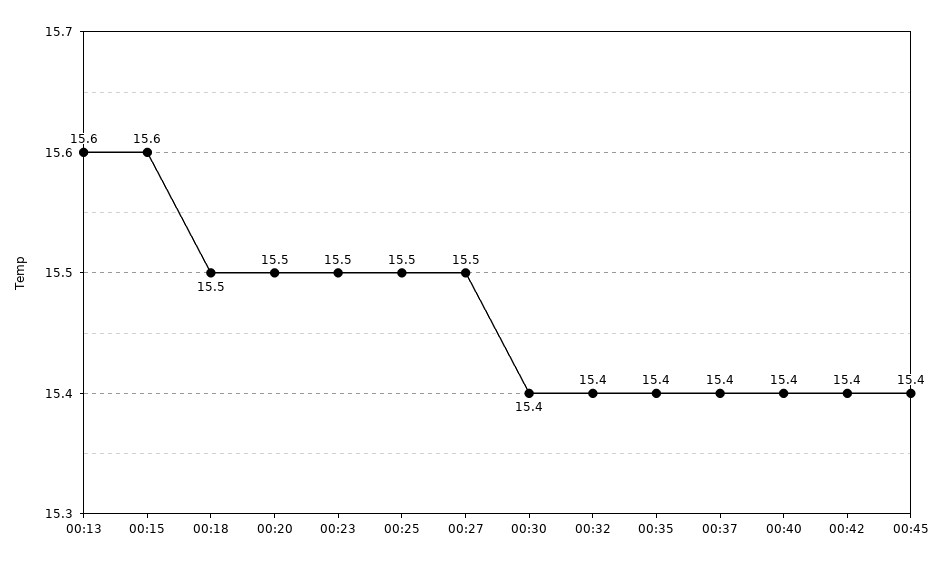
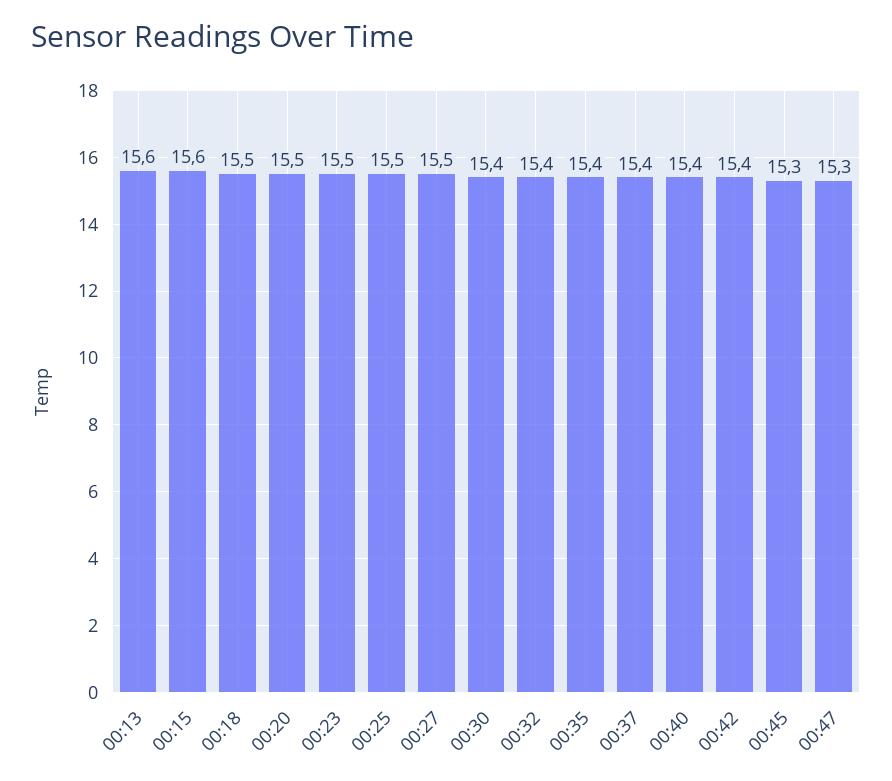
00:45: 15.4 -> 15.3
00:47: none -> 15.3

